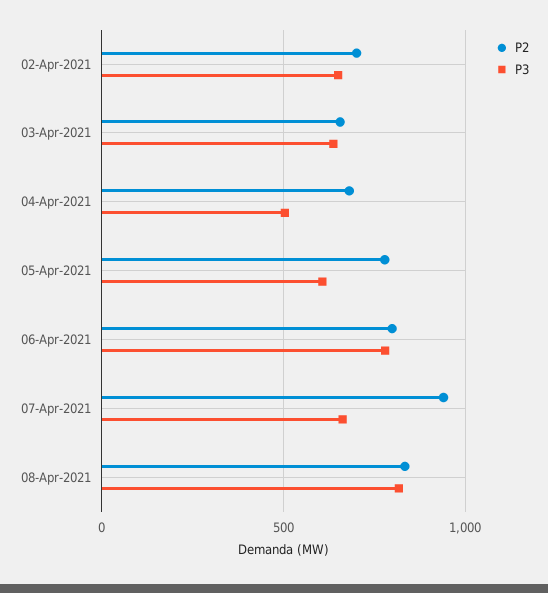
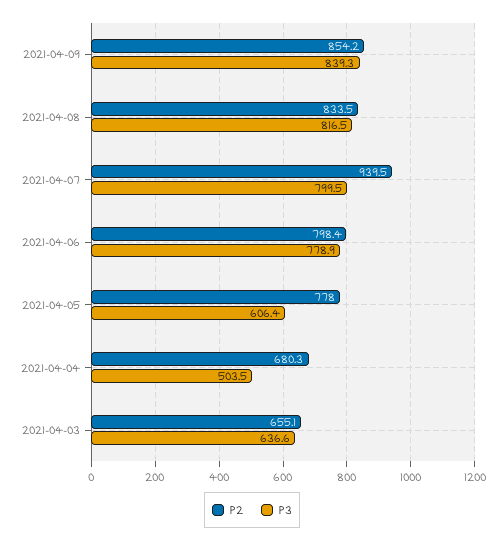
P2, 02-Apr-2021: 700 -> none
P3, 02-Apr-2021: 650 -> none
P3, 07-Apr-2021: 650 -> 799.5
P2, 2021-04-09: none -> 854.2
P3, 2021-04-09: none -> 839.3

